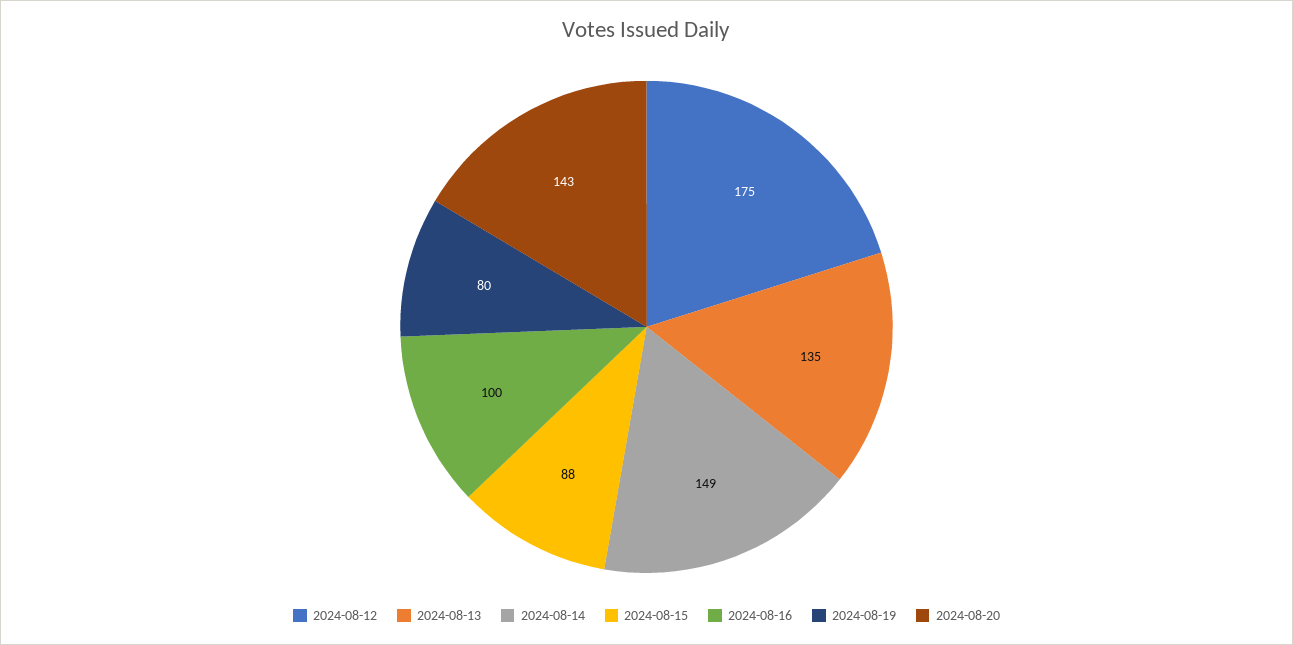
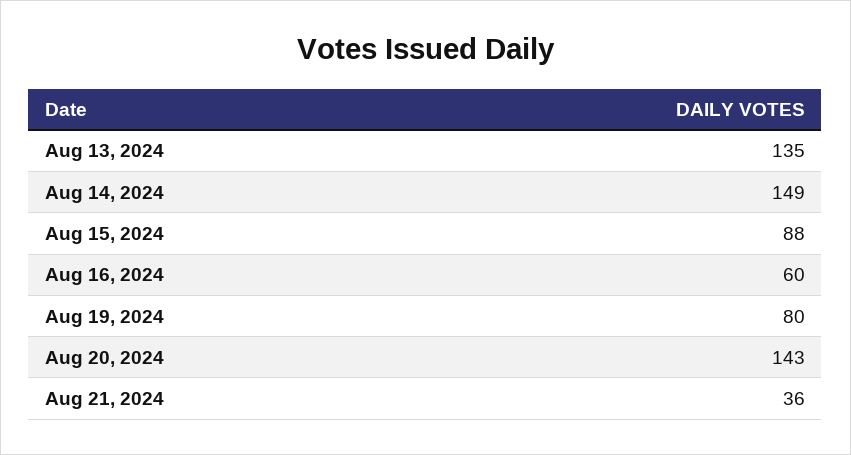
2024-08-12: 175 -> none
2024-08-16: 100 -> 60
Aug 21, 2024: none -> 36

